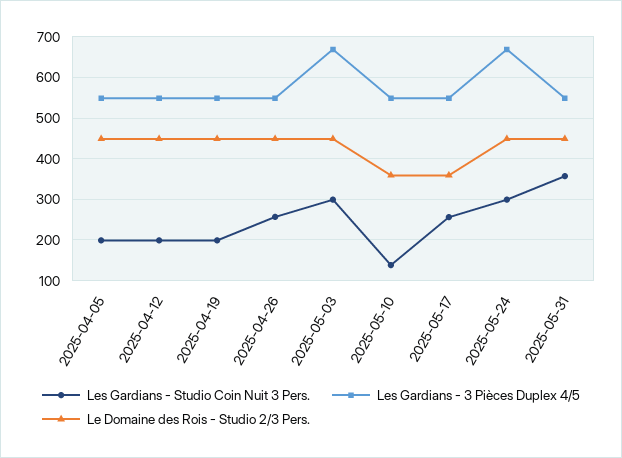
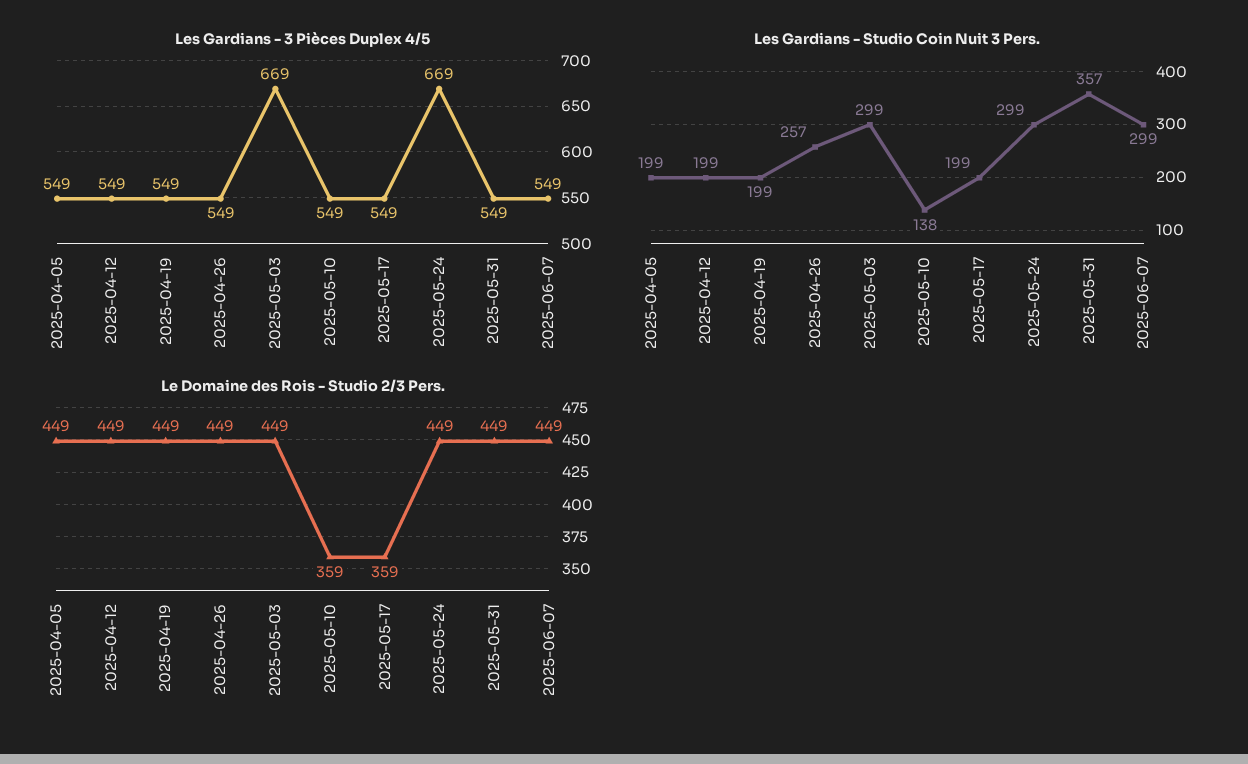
Les Gardians - Studio Coin Nuit 3 Pers., 2025-05-17: 260 -> 199
Les Gardians - 3 Pièces Duplex 4/5, 2025-06-07: none -> 549
Les Gardians - Studio Coin Nuit 3 Pers., 2025-06-07: none -> 299
Le Domaine des Rois - Studio 2/3 Pers., 2025-06-07: none -> 449

